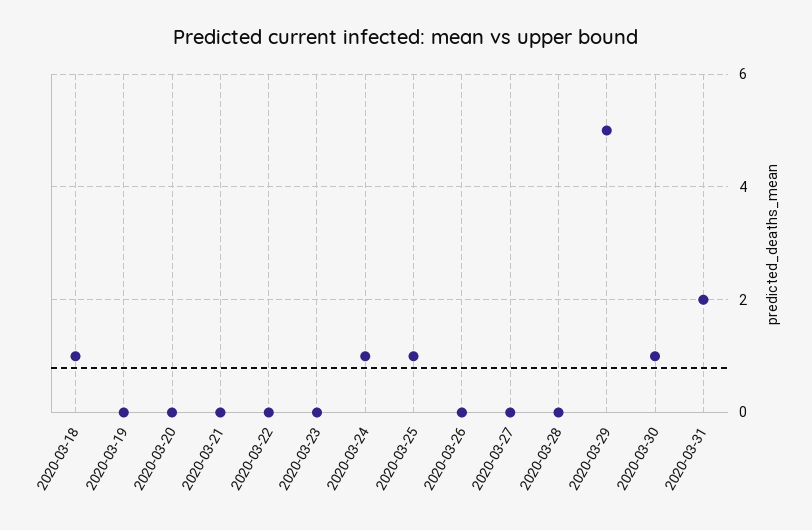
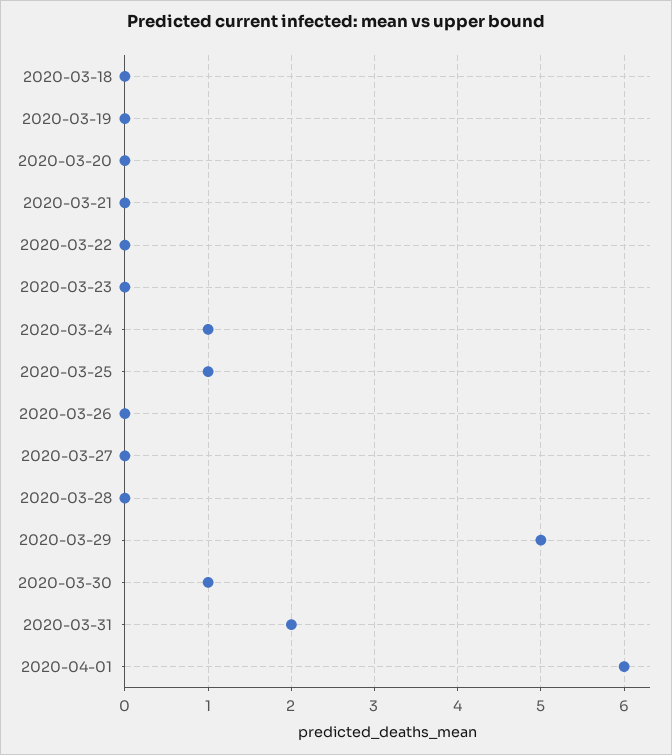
2020-03-18: 1 -> 0
2020-04-01: none -> 6

